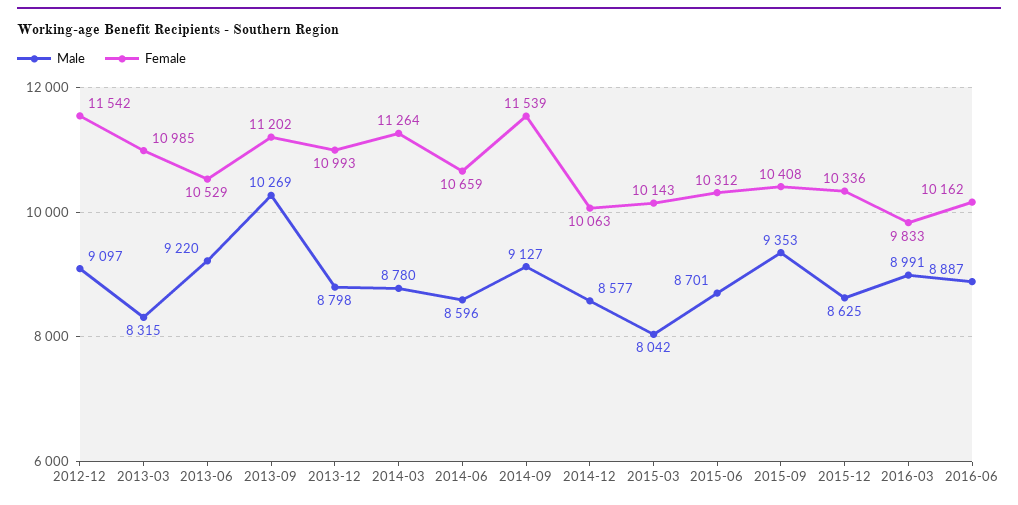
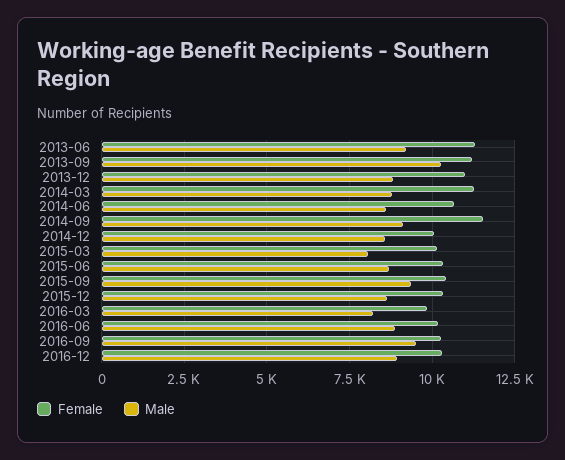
Male, 2012-12: 9097 -> none
Female, 2012-12: 11542 -> none
Male, 2013-03: 8315 -> none
Female, 2013-03: 10985 -> none
Female, 2013-06: 10529 -> 11250
Male, 2016-03: 8991 -> 8250
Female, 2016-09: none -> 10250
Male, 2016-09: none -> 9500
Female, 2016-12: none -> 10250
Male, 2016-12: none -> 9000

